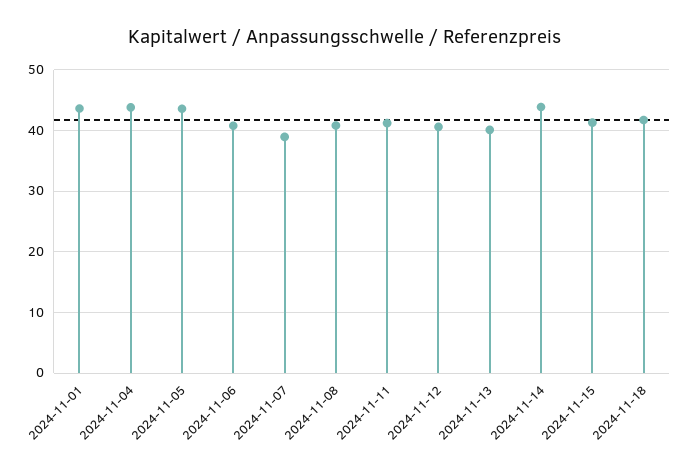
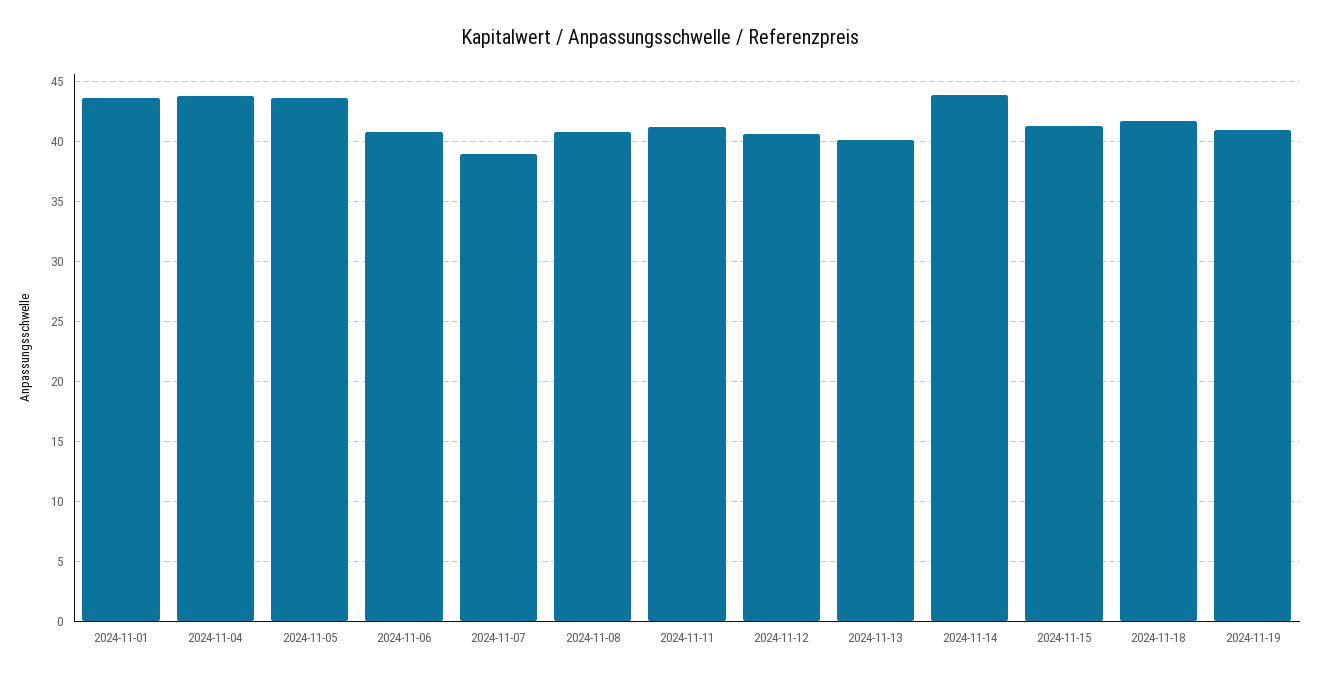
2024-11-19: none -> 41

